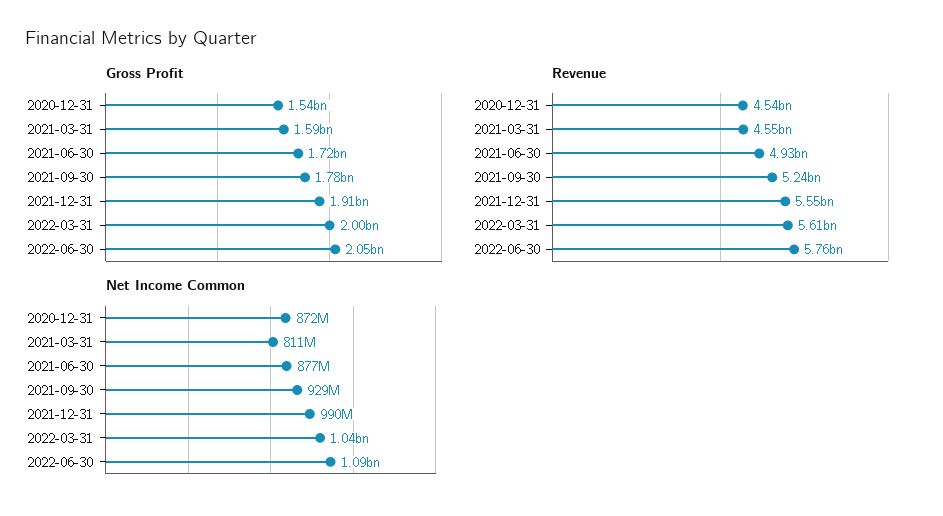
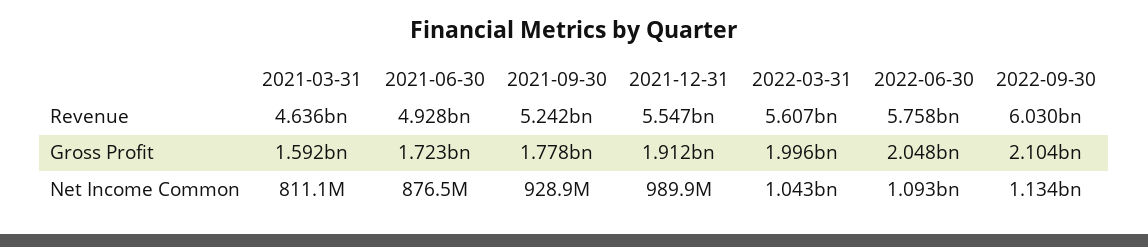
Gross Profit, 2020-12-31: 1540000000 -> none
Revenue, 2020-12-31: 4540000000 -> none
Revenue, 2021-03-31: 4550000000 -> 4636000000
Net Income Common, 2020-12-31: 872000000 -> none
Revenue, 2022-09-30: none -> 6030000000
Gross Profit, 2022-09-30: none -> 2104000000
Net Income Common, 2022-09-30: none -> 1134000000

